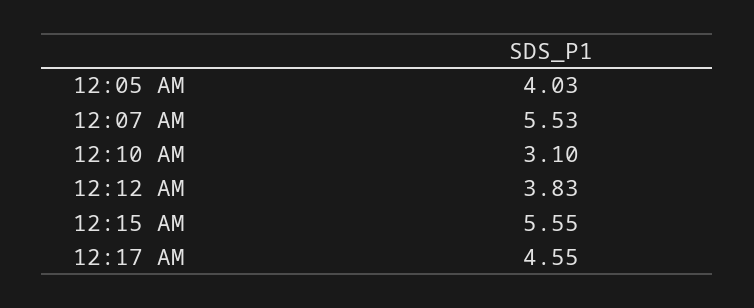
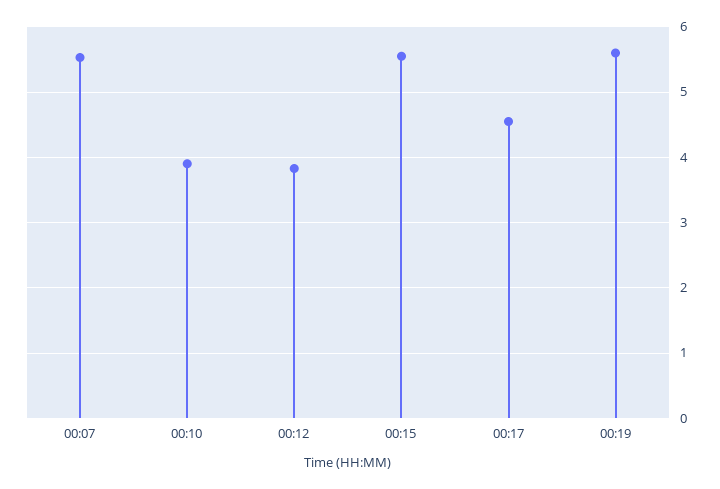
12:05 AM: 4.03 -> none
12:10 AM: 3.1 -> 3.9
00:19: none -> 5.6

